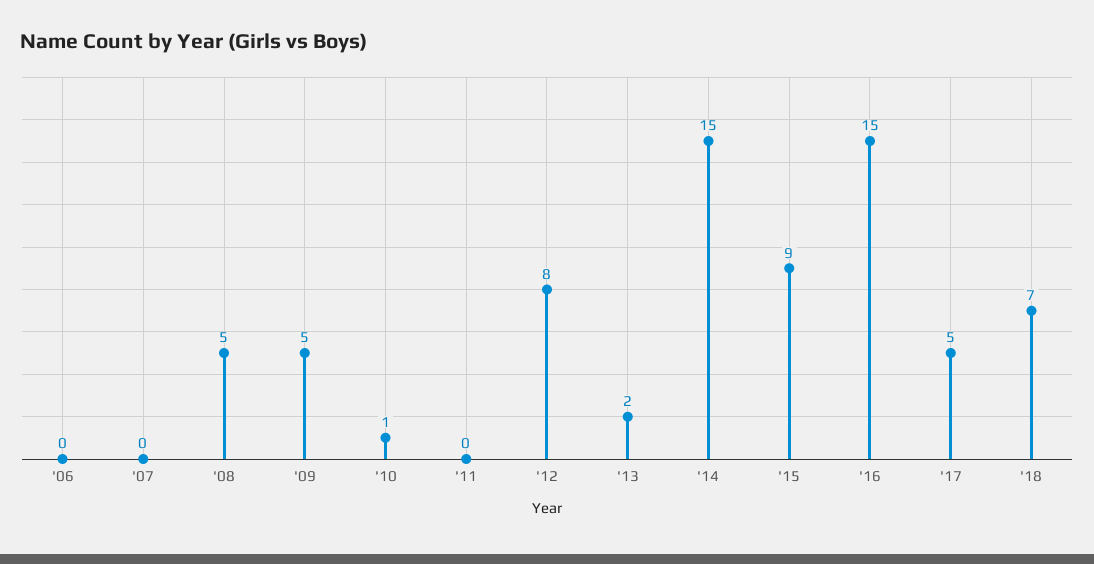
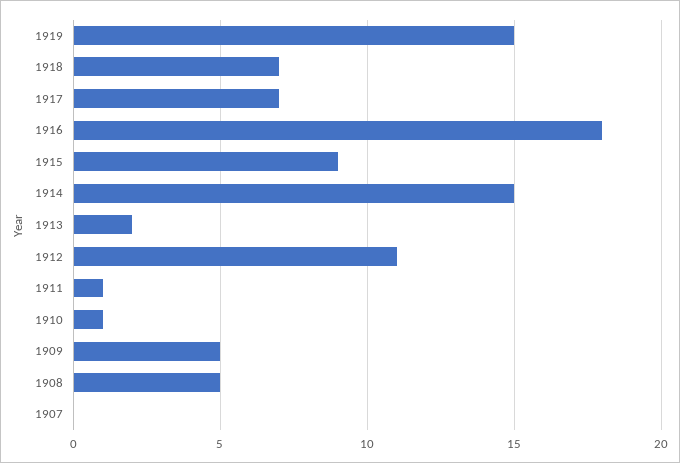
'06: 0 -> none
'11: 0 -> 1
'12: 8 -> 11
'16: 15 -> 18
'17: 5 -> 7
1919: none -> 15

